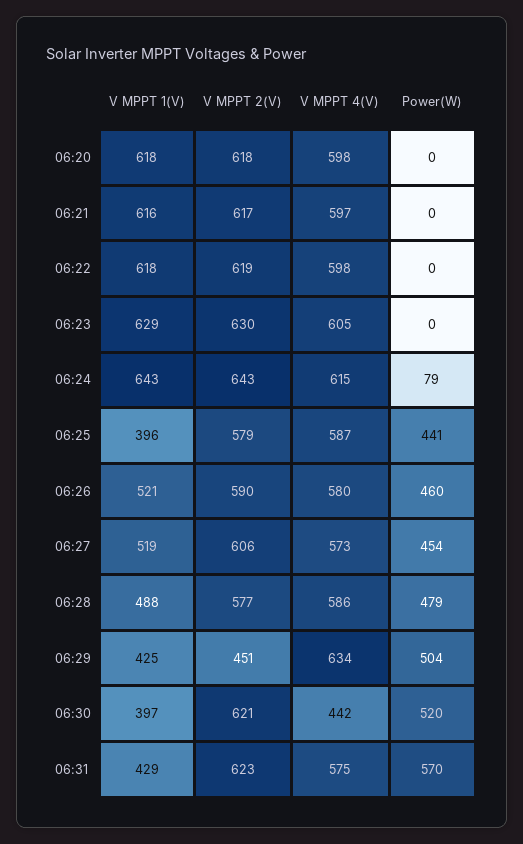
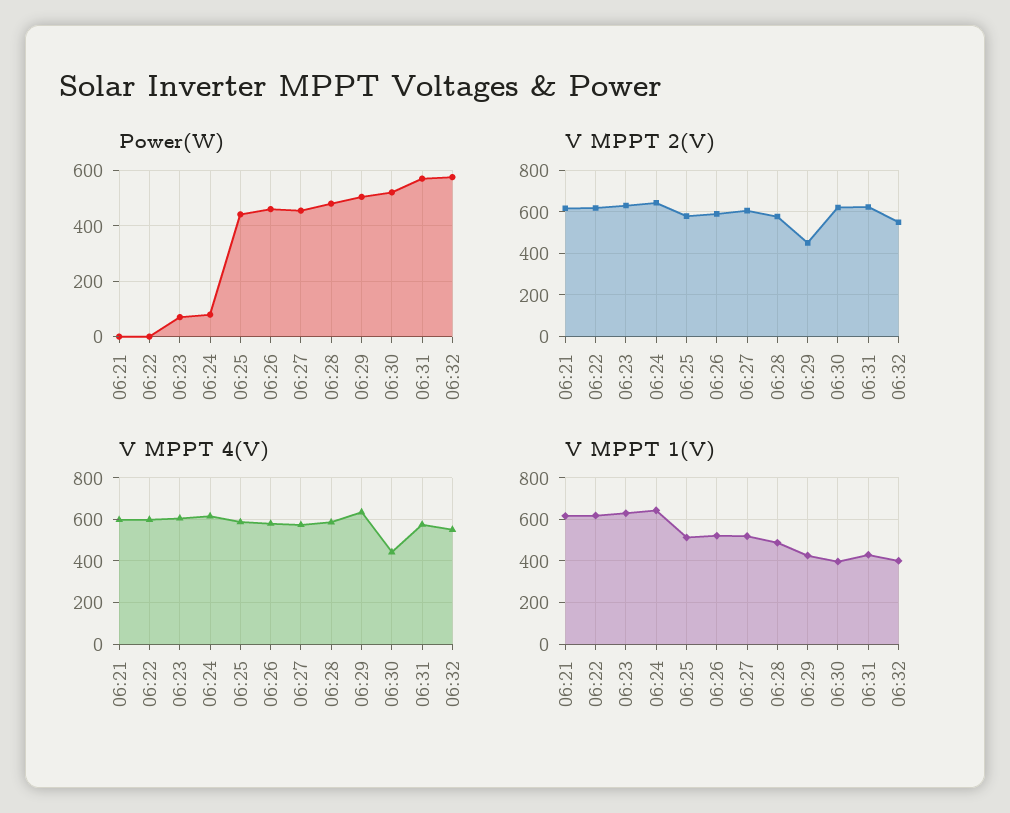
V MPPT 1(V), 06:20: 618 -> none
V MPPT 2(V), 06:20: 618 -> none
V MPPT 4(V), 06:20: 598 -> none
Power(W), 06:20: 0 -> none
Power(W), 06:23: 0 -> 75
V MPPT 1(V), 06:25: 396 -> 500
Power(W), 06:32: none -> 575
V MPPT 2(V), 06:32: none -> 550
V MPPT 4(V), 06:32: none -> 550
V MPPT 1(V), 06:32: none -> 400

